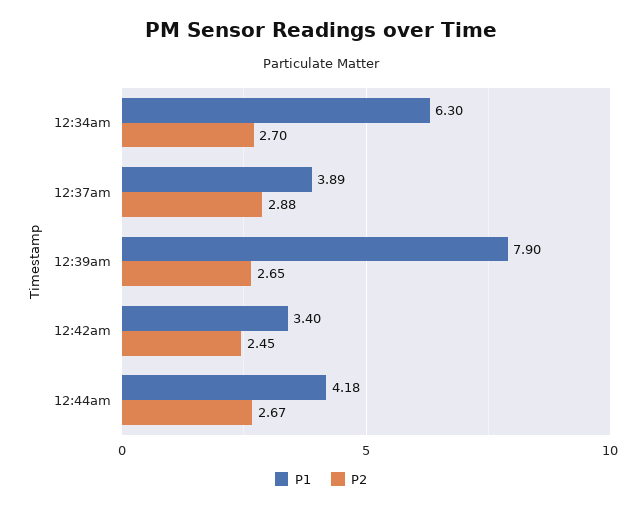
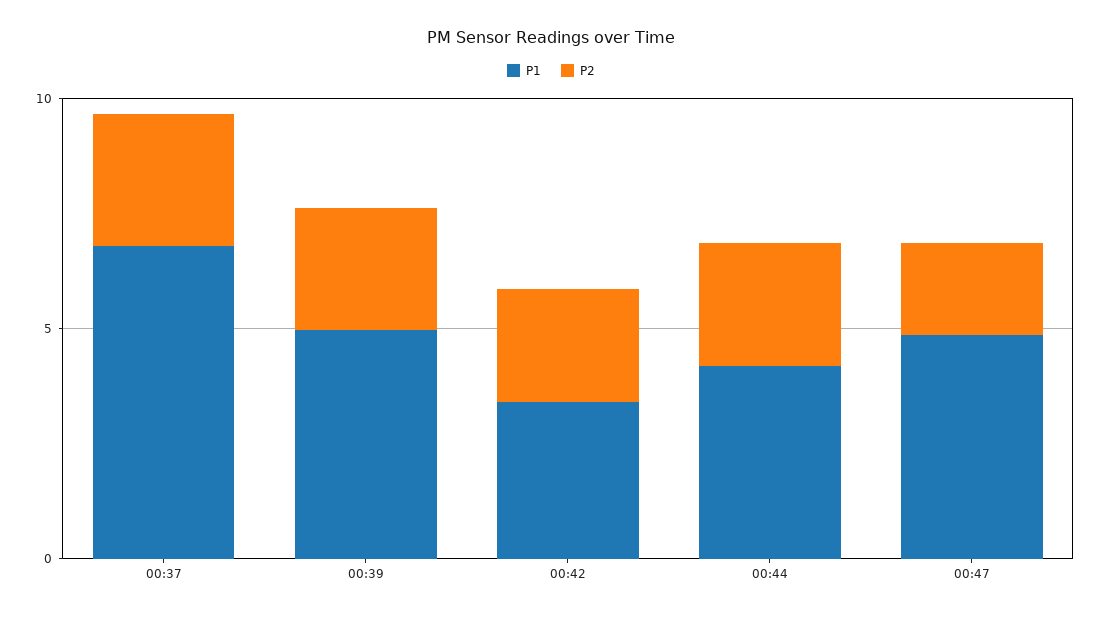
P1, 12:34am: 6.3 -> none
P2, 12:34am: 2.7 -> none
P1, 12:37am: 3.89 -> 7
P1, 12:39am: 7.9 -> 5
P1, 00:47: none -> 5
P2, 00:47: none -> 2

